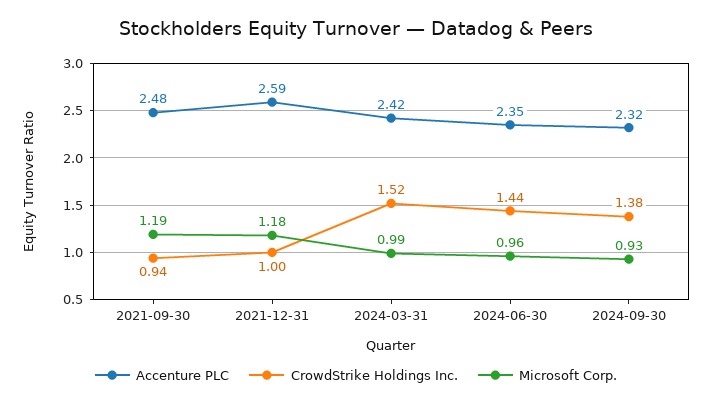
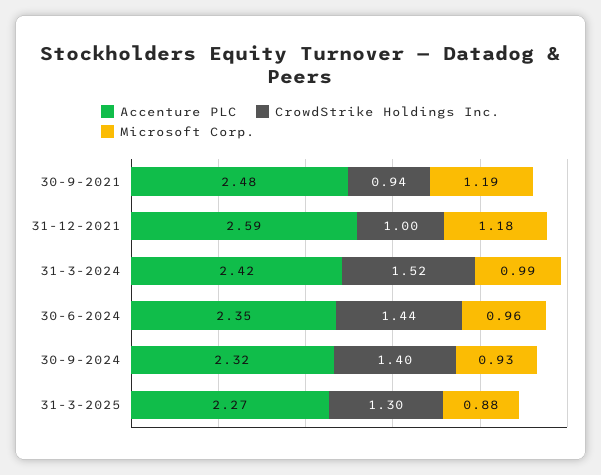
CrowdStrike Holdings Inc., 2024-09-30: 1.38 -> 1.4
Accenture PLC, 31-3-2025: none -> 2.27
CrowdStrike Holdings Inc., 31-3-2025: none -> 1.3
Microsoft Corp., 31-3-2025: none -> 0.88

